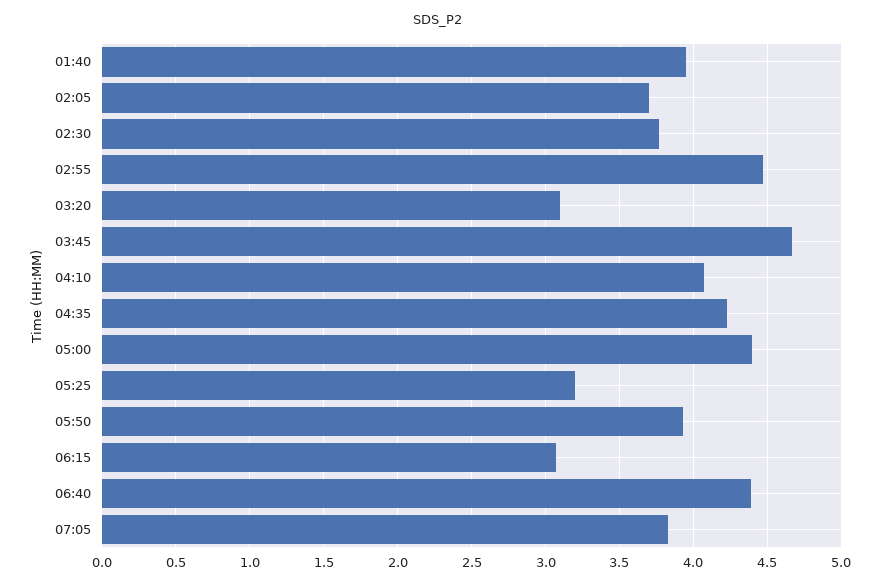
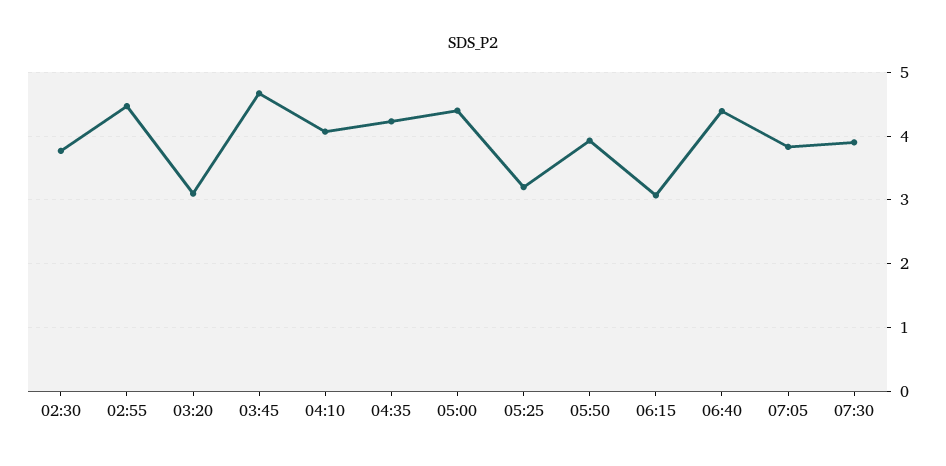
01:40: 3.95 -> none
02:05: 3.7 -> none
07:30: none -> 3.9

